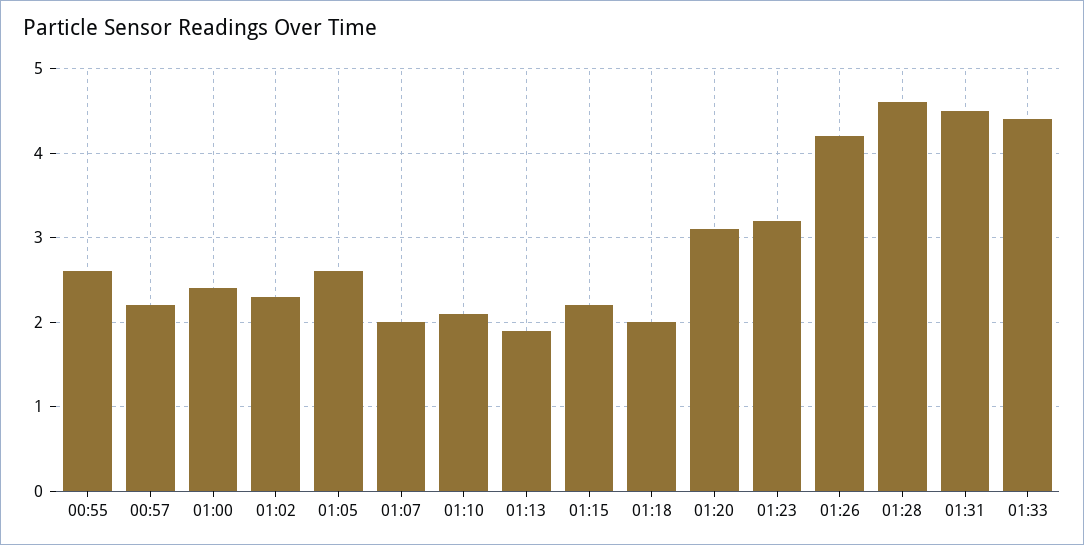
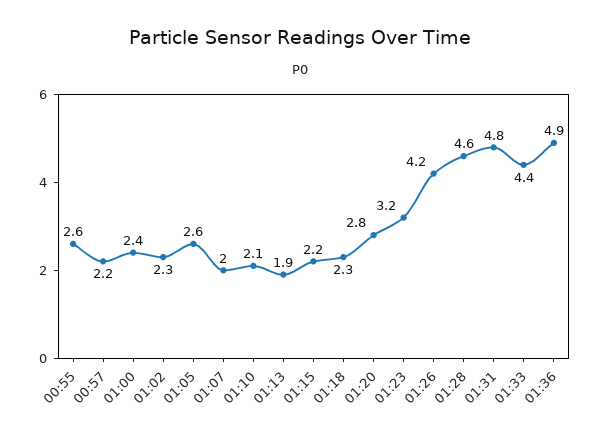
01:18: 2 -> 2.3
01:20: 3.1 -> 2.8
01:31: 4.5 -> 4.8
01:36: none -> 4.9

